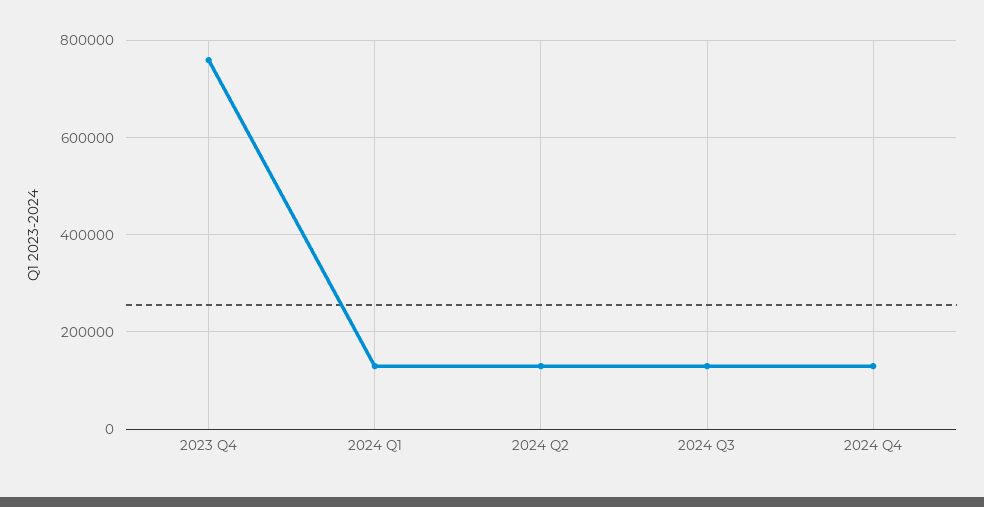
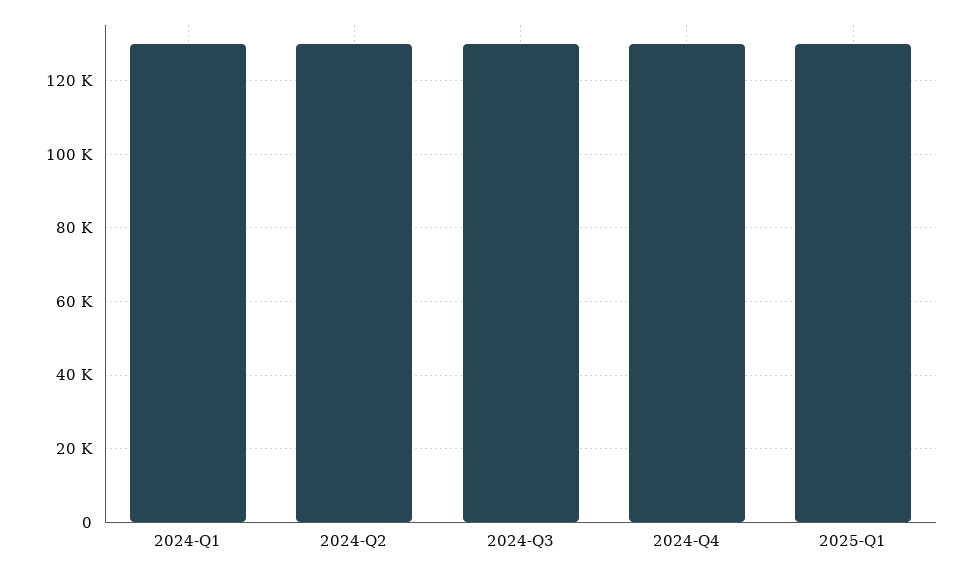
2023 Q4: 760000 -> none
2025-Q1: none -> 130000

